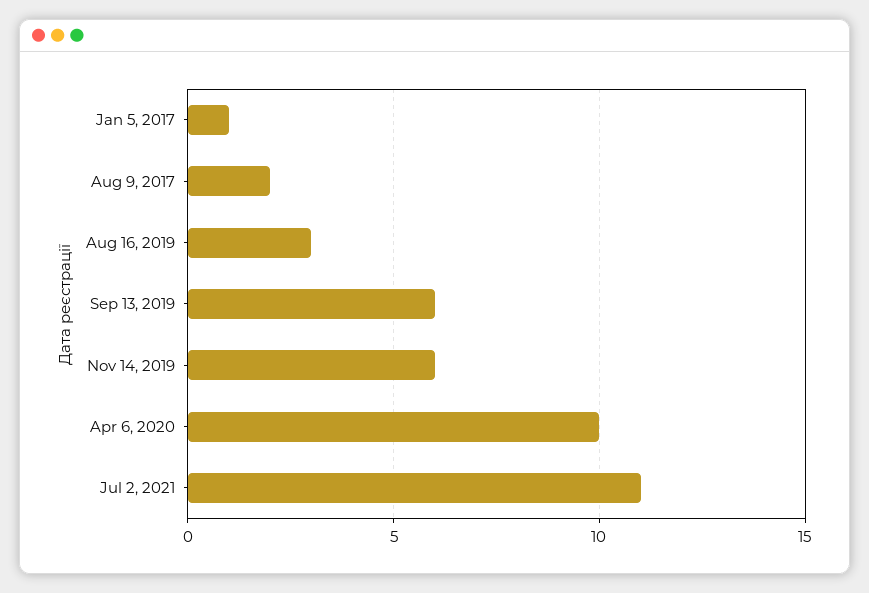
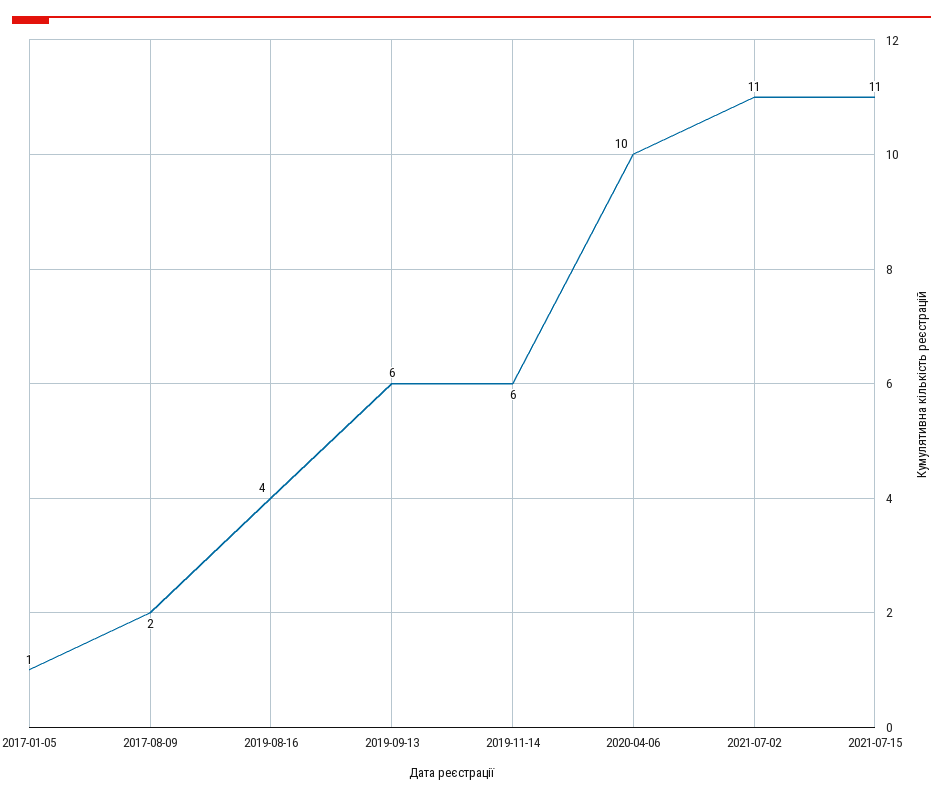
Aug 16, 2019: 3 -> 4
2021-07-15: none -> 11

